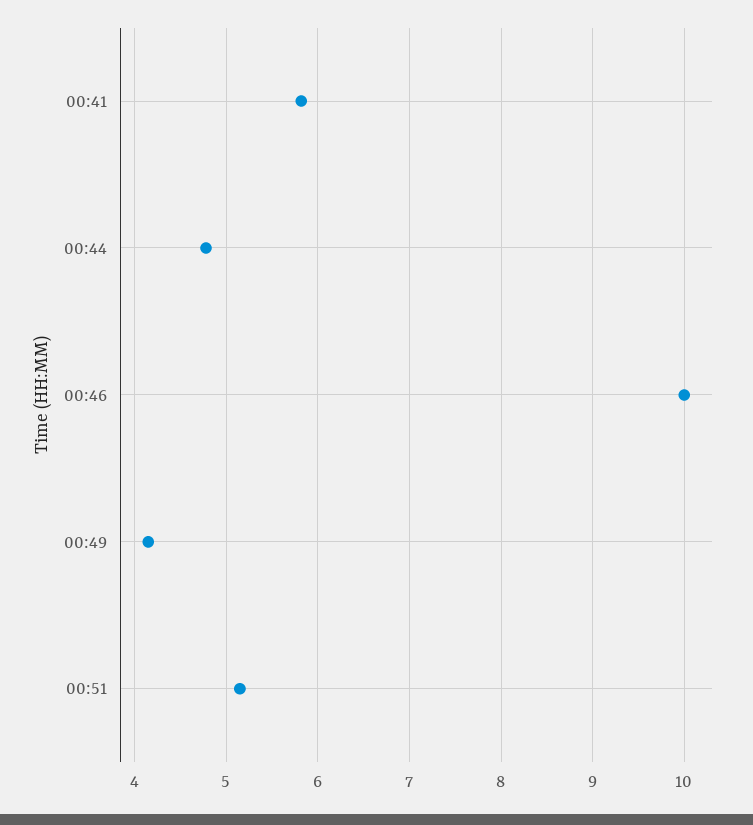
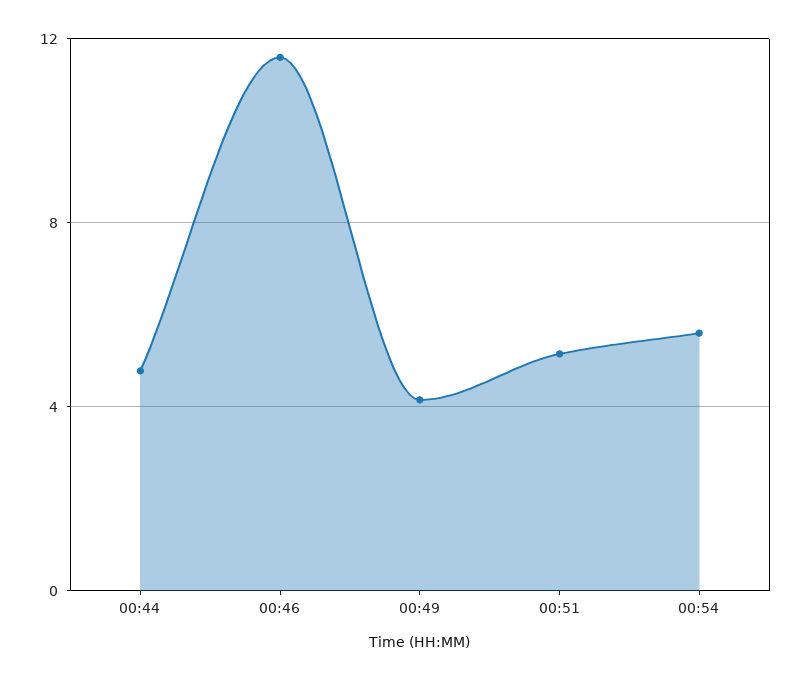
00:41: 5.8 -> none
00:46: 10 -> 11.5
00:54: none -> 5.5

